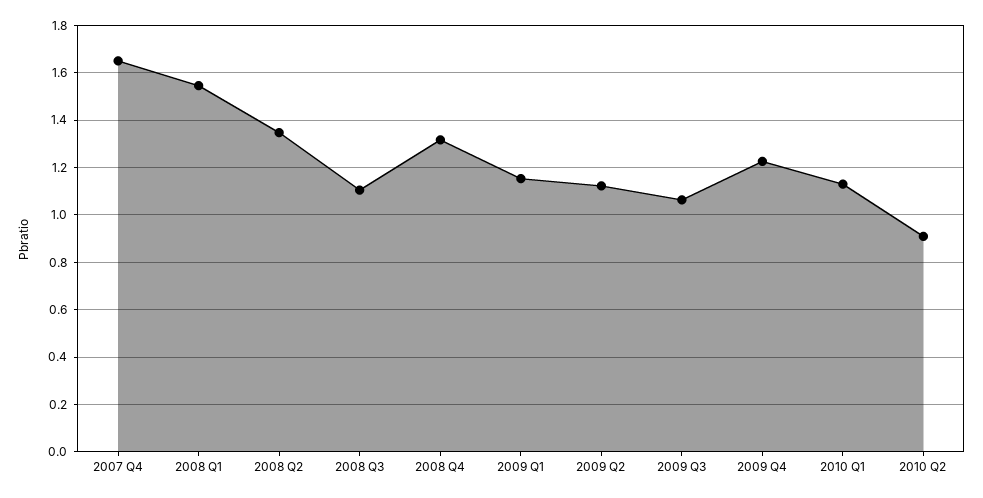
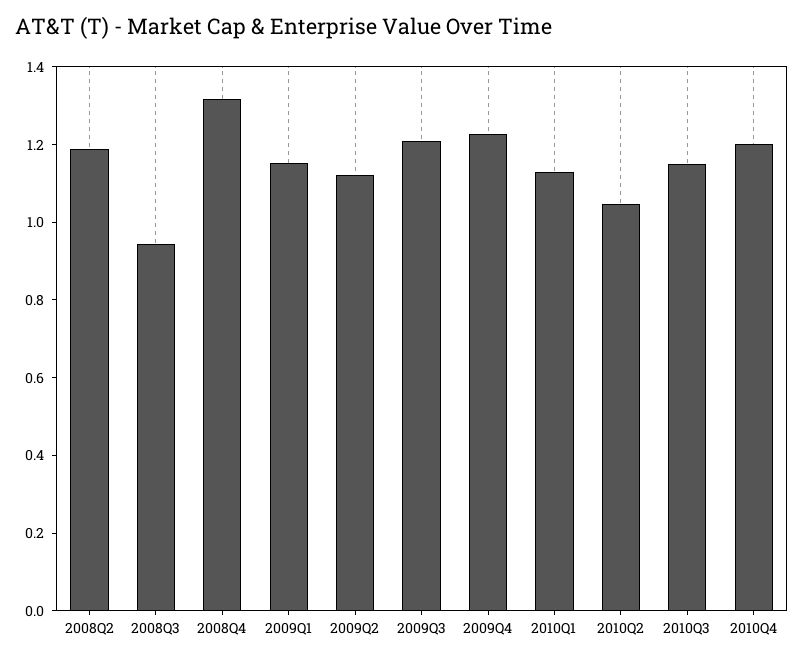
2007 Q4: 1.65 -> none
2008 Q1: 1.55 -> none
2008 Q2: 1.35 -> 1.2
2008 Q3: 1.1 -> 0.95
2009 Q3: 1.05 -> 1.2
2010 Q2: 0.9 -> 1.05
2010Q3: none -> 1.15
2010Q4: none -> 1.2

